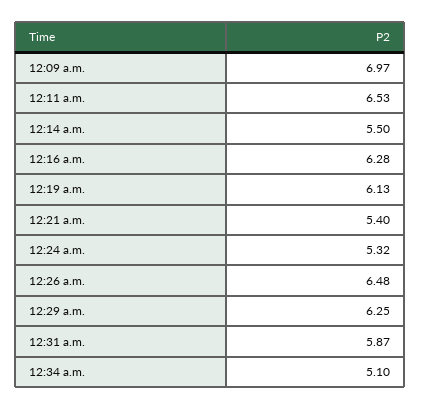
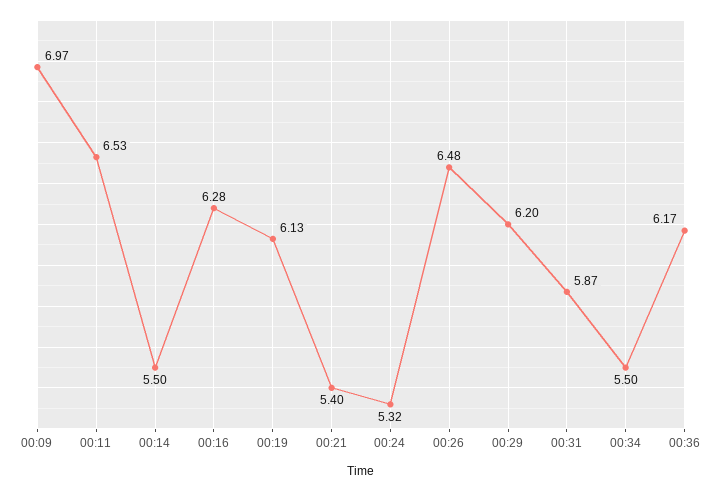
12:29 a.m.: 6.25 -> 6.2
12:34 a.m.: 5.1 -> 5.5
00:36: none -> 6.17

